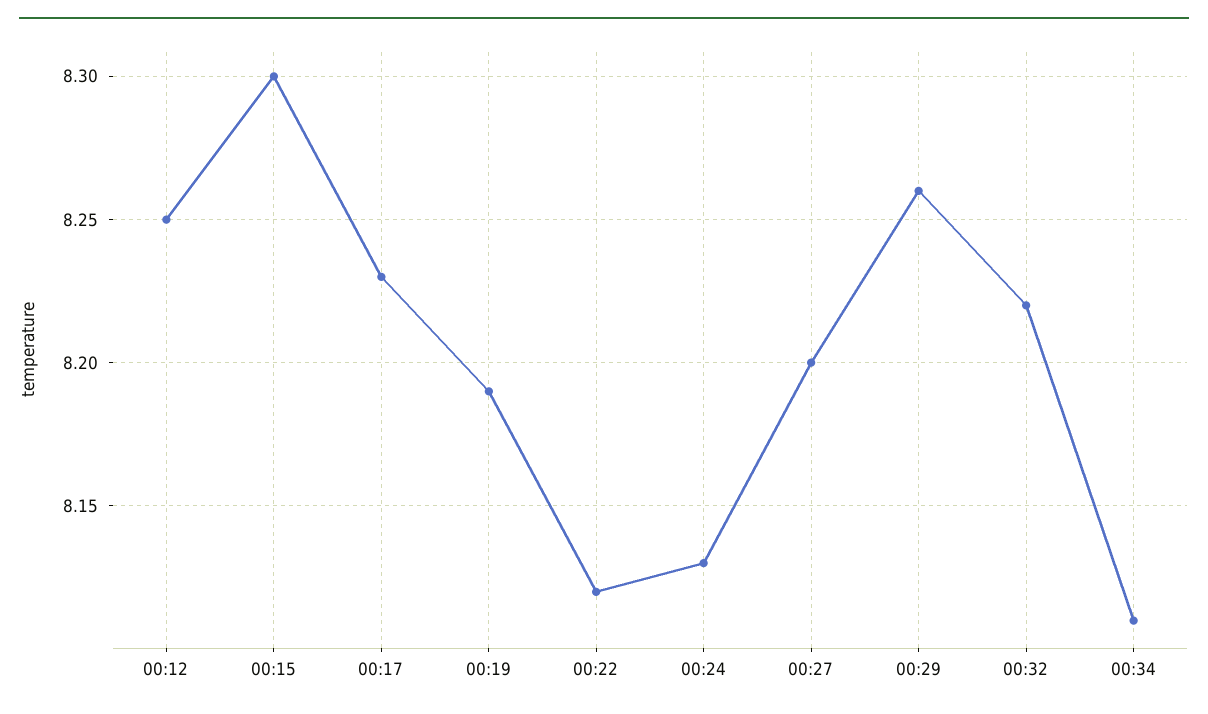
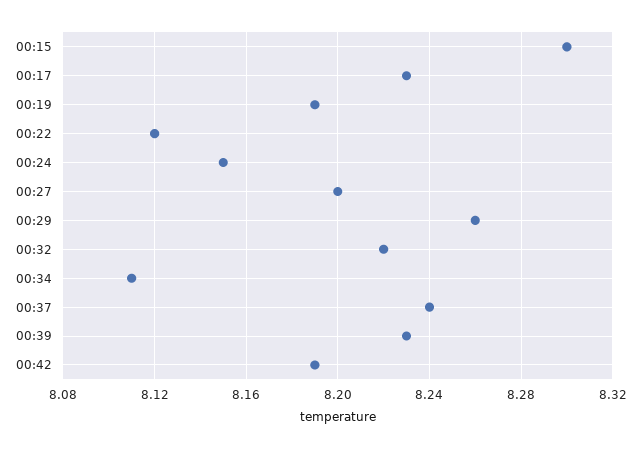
00:12: 8.25 -> none
00:24: 8.13 -> 8.15
00:37: none -> 8.24
00:39: none -> 8.23
00:42: none -> 8.19

